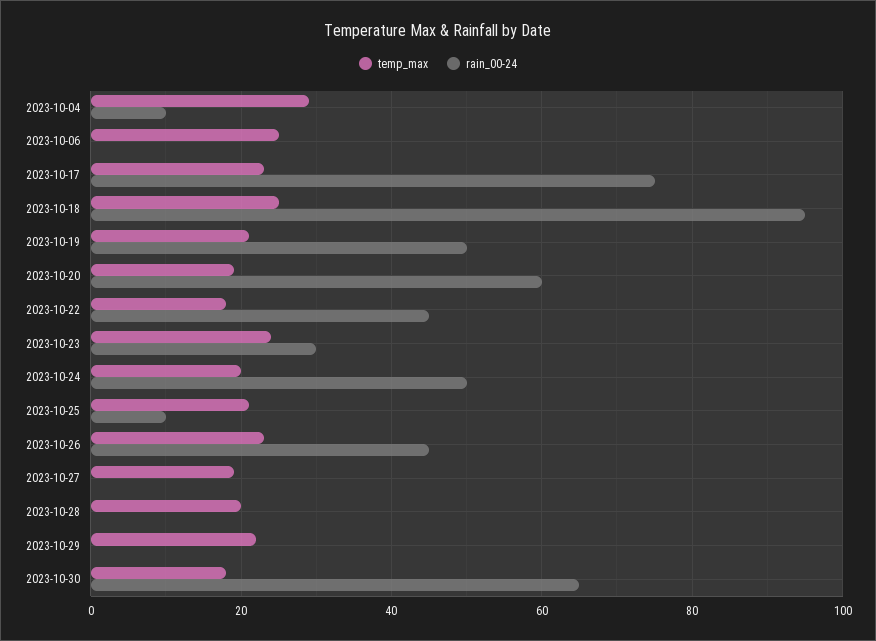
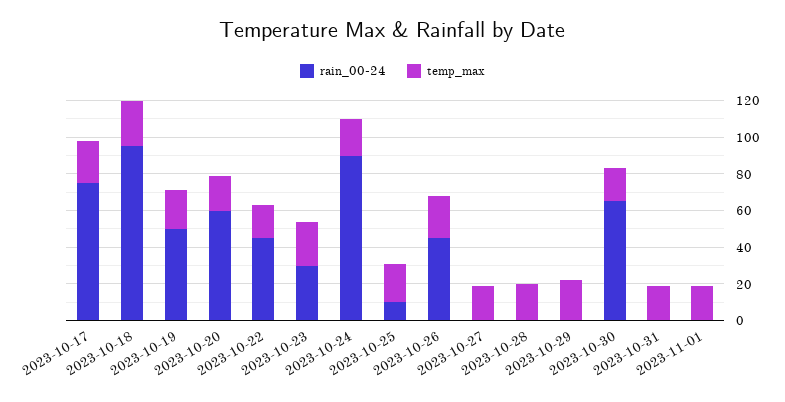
temp_max, 2023-10-04: 30 -> none
rain_00-24, 2023-10-04: 10 -> none
temp_max, 2023-10-06: 25 -> none
rain_00-24, 2023-10-06: 0 -> none
rain_00-24, 2023-10-24: 50 -> 90
rain_00-24, 2023-10-31: none -> 0
temp_max, 2023-10-31: none -> 20
rain_00-24, 2023-11-01: none -> 0
temp_max, 2023-11-01: none -> 20

